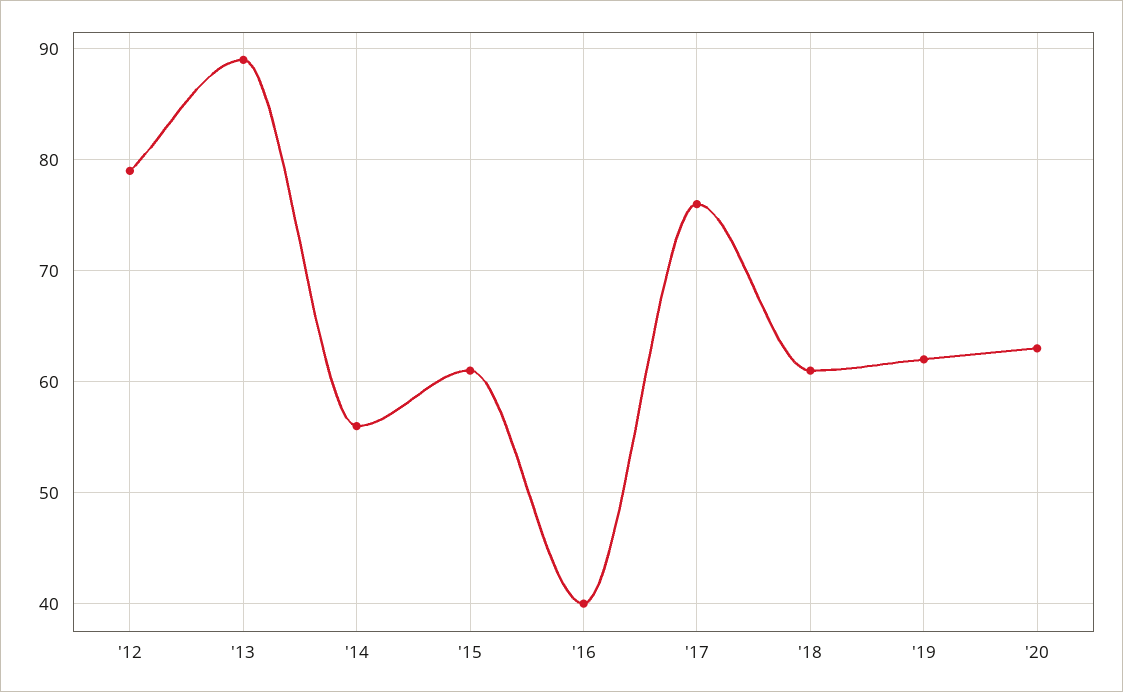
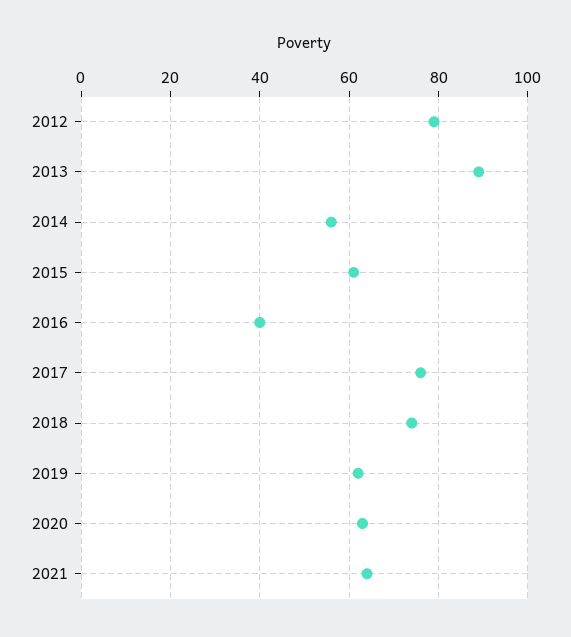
'18: 61 -> 75
2021: none -> 65

